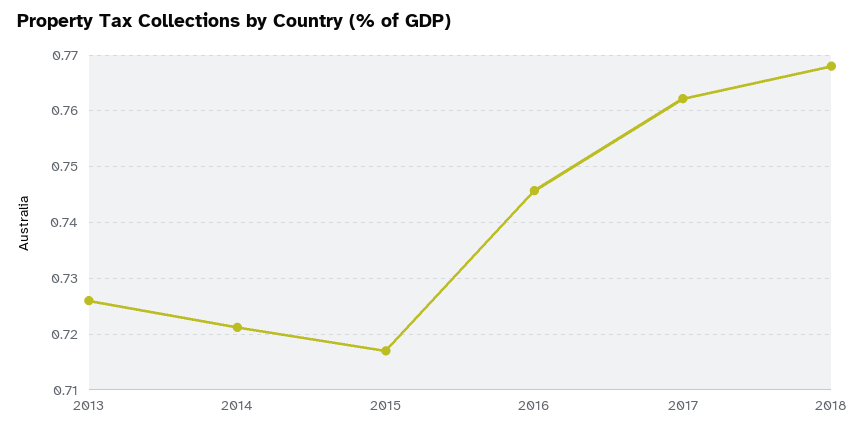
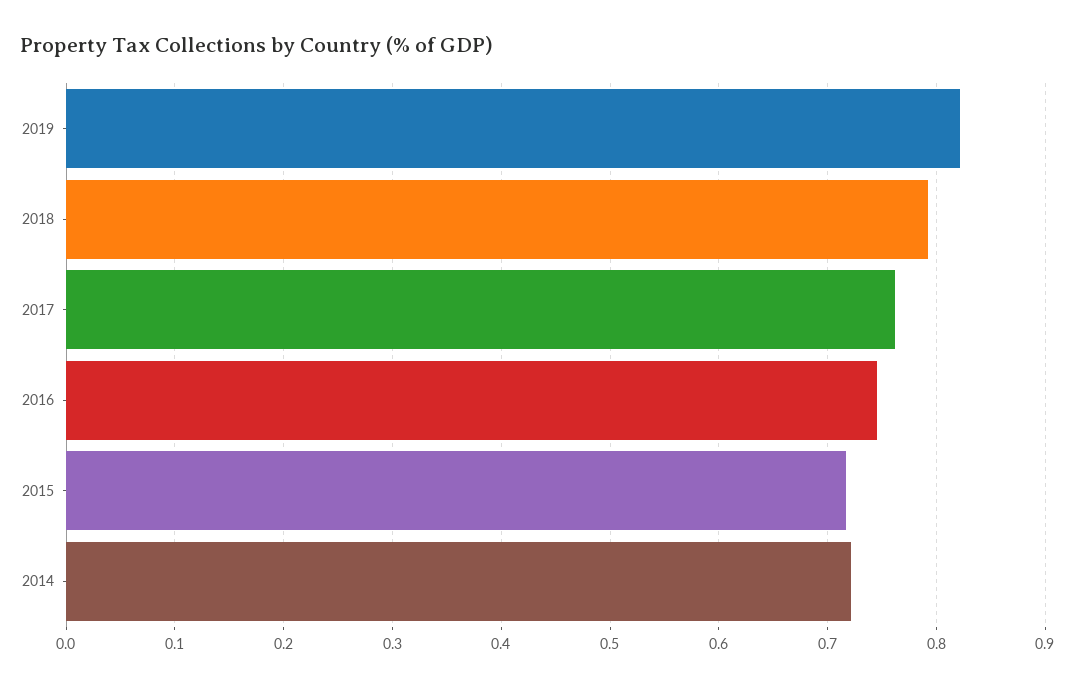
2013: 0.726 -> none
2018: 0.768 -> 0.79
2019: none -> 0.82

